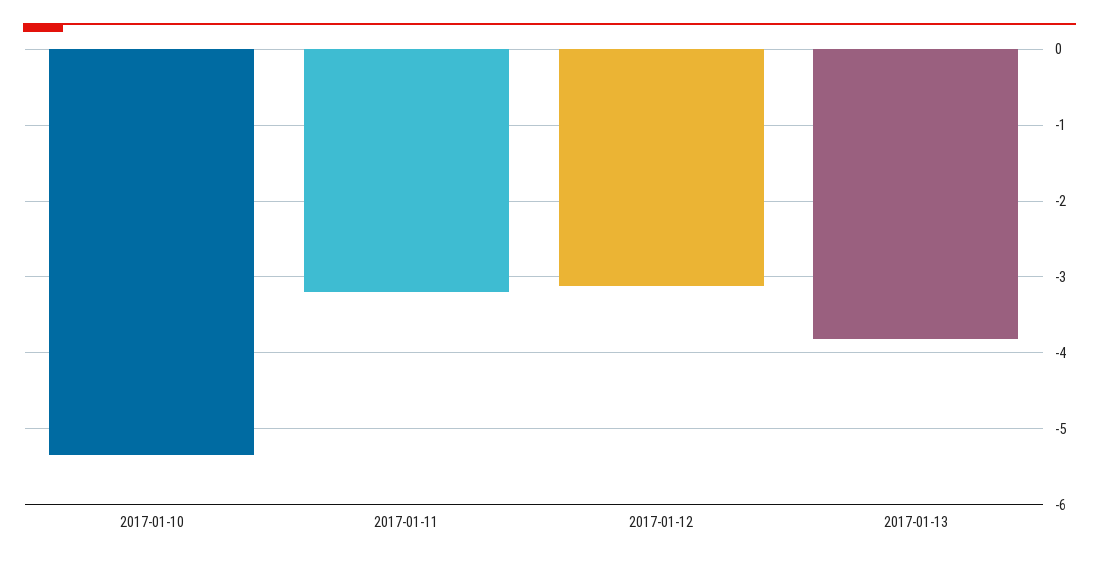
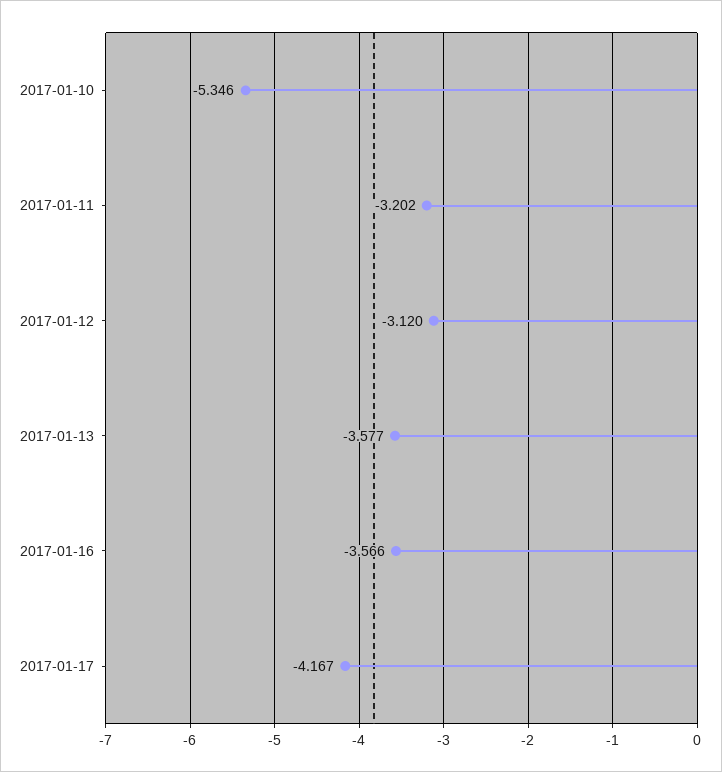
2017-01-13: -3.8 -> -3.577
2017-01-16: none -> -3.566
2017-01-17: none -> -4.167

